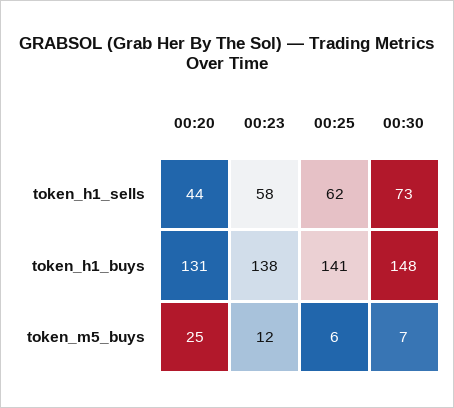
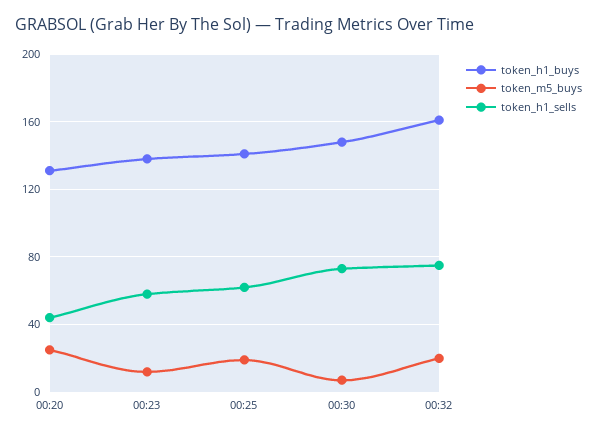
token_m5_buys, 00:25: 6 -> 20
token_h1_buys, 00:32: none -> 160
token_m5_buys, 00:32: none -> 20
token_h1_sells, 00:32: none -> 75

